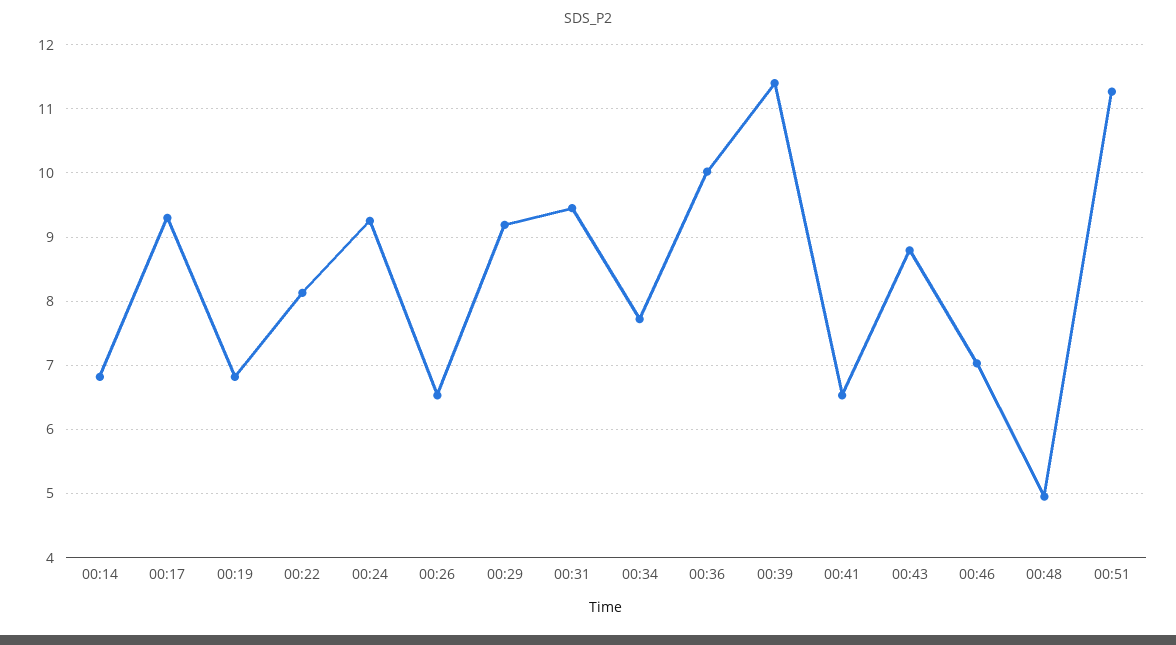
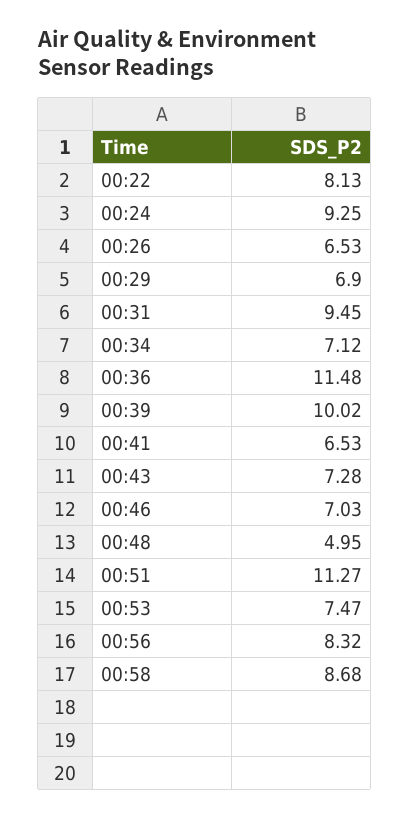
00:14: 6.8 -> none
00:17: 9.3 -> none
00:19: 6.8 -> none
00:29: 9.2 -> 6.9
00:34: 7.7 -> 7.12
00:36: 10 -> 11.48
00:39: 11.4 -> 10.02
00:43: 8.8 -> 7.28
00:53: none -> 7.47
00:56: none -> 8.32
00:58: none -> 8.68

